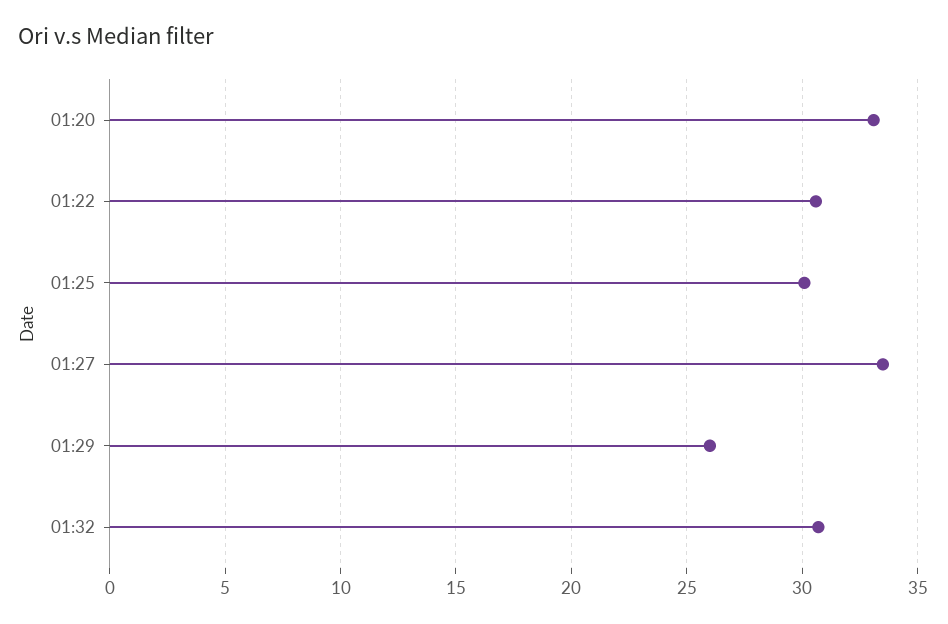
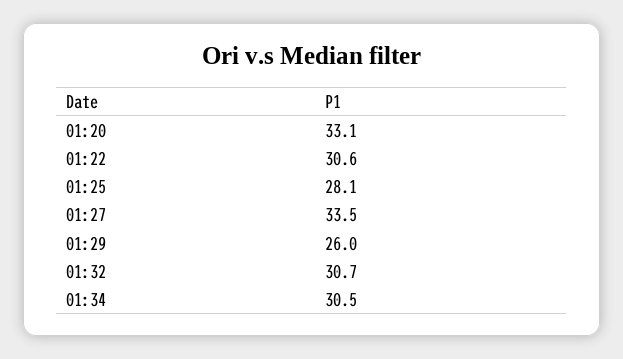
01:25: 30 -> 28.1
01:34: none -> 30.5

